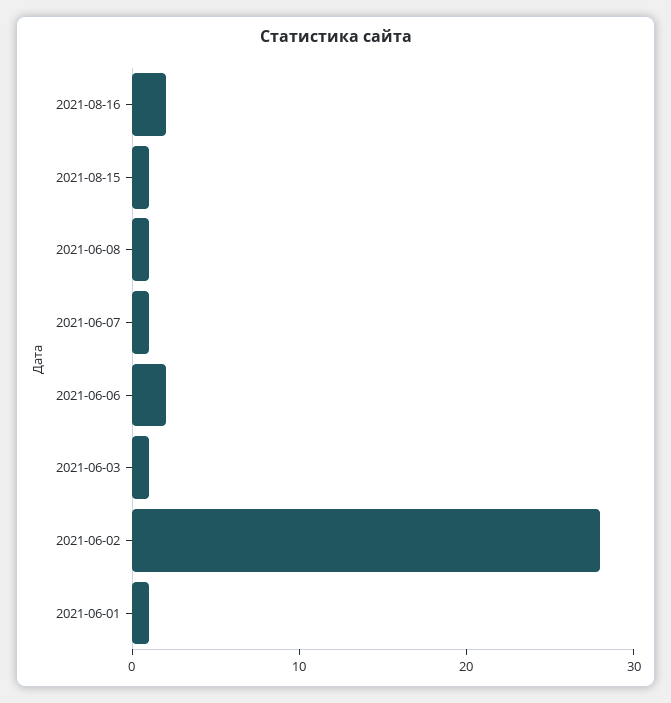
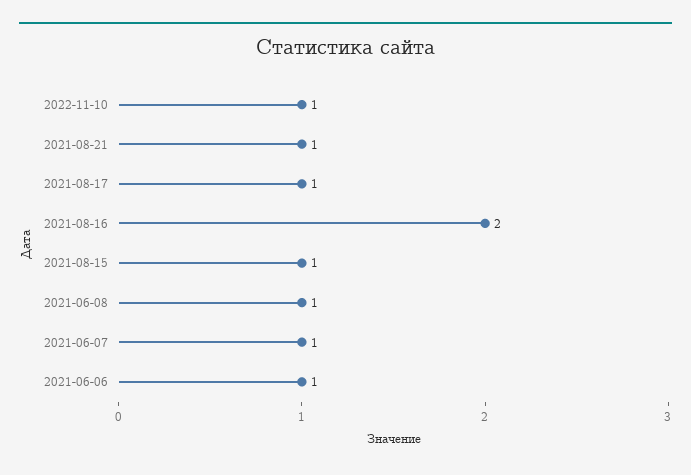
2021-06-06: 2 -> 1
2021-06-03: 1 -> none
2021-06-02: 28 -> none
2021-06-01: 1 -> none
2022-11-10: none -> 1
2021-08-21: none -> 1
2021-08-17: none -> 1

